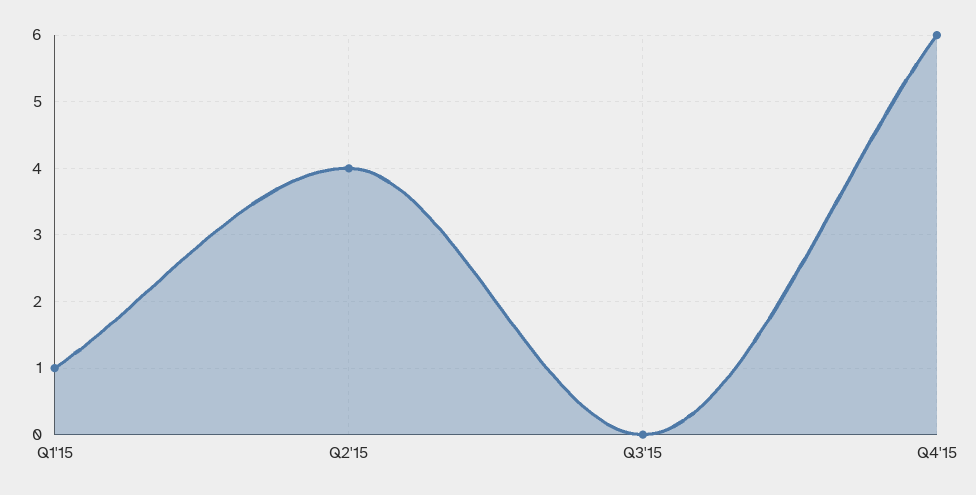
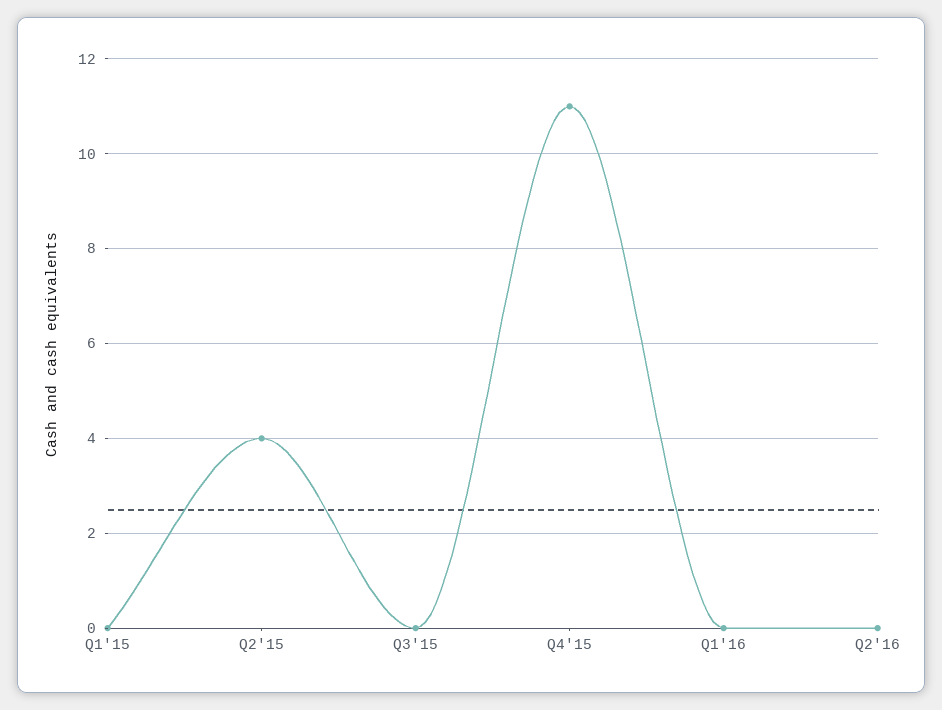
Q1'15: 1 -> 0
Q4'15: 6 -> 11
Q1'16: none -> 0
Q2'16: none -> 0

